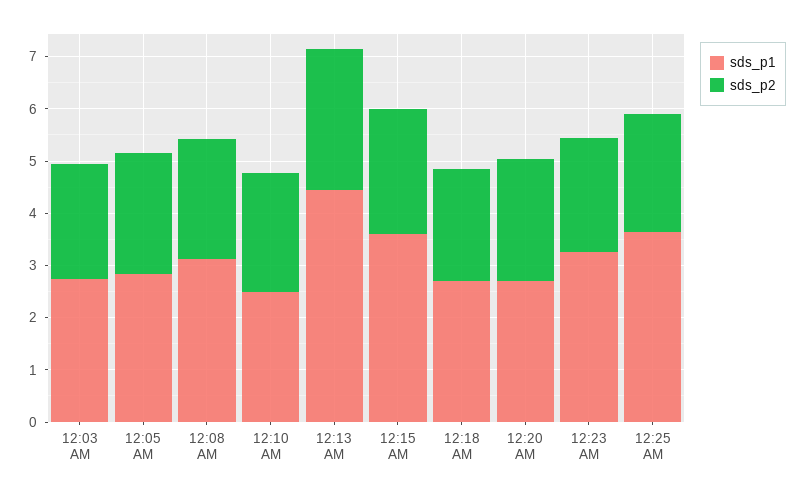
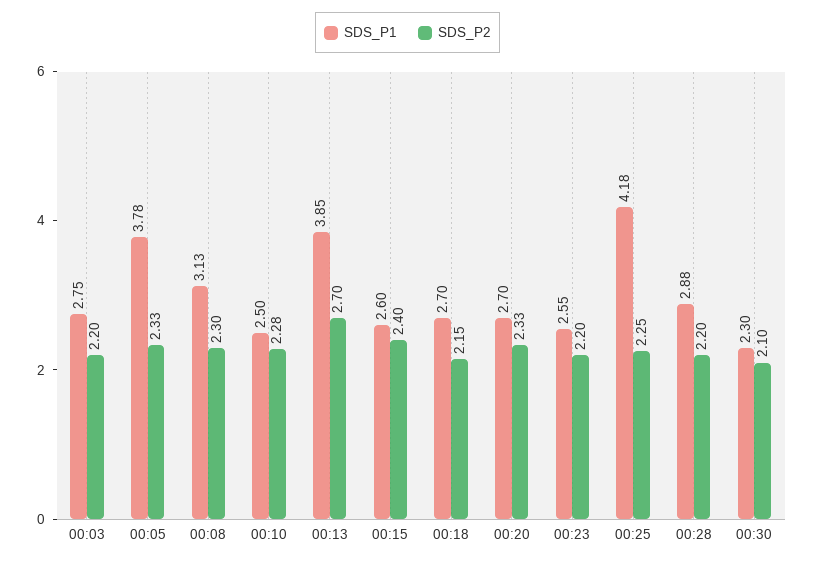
sds_p1, 12:05 AM: 2.8 -> 3.78
sds_p1, 12:13 AM: 4.4 -> 3.85
sds_p1, 12:15 AM: 3.6 -> 2.6
sds_p1, 12:23 AM: 3.2 -> 2.55
sds_p1, 12:25 AM: 3.6 -> 4.18
sds_p1, 00:28: none -> 2.88
sds_p2, 00:28: none -> 2.2
sds_p1, 00:30: none -> 2.3
sds_p2, 00:30: none -> 2.1

